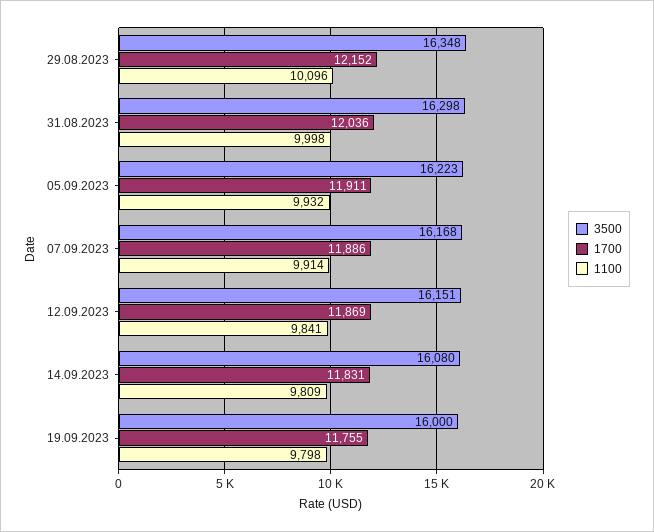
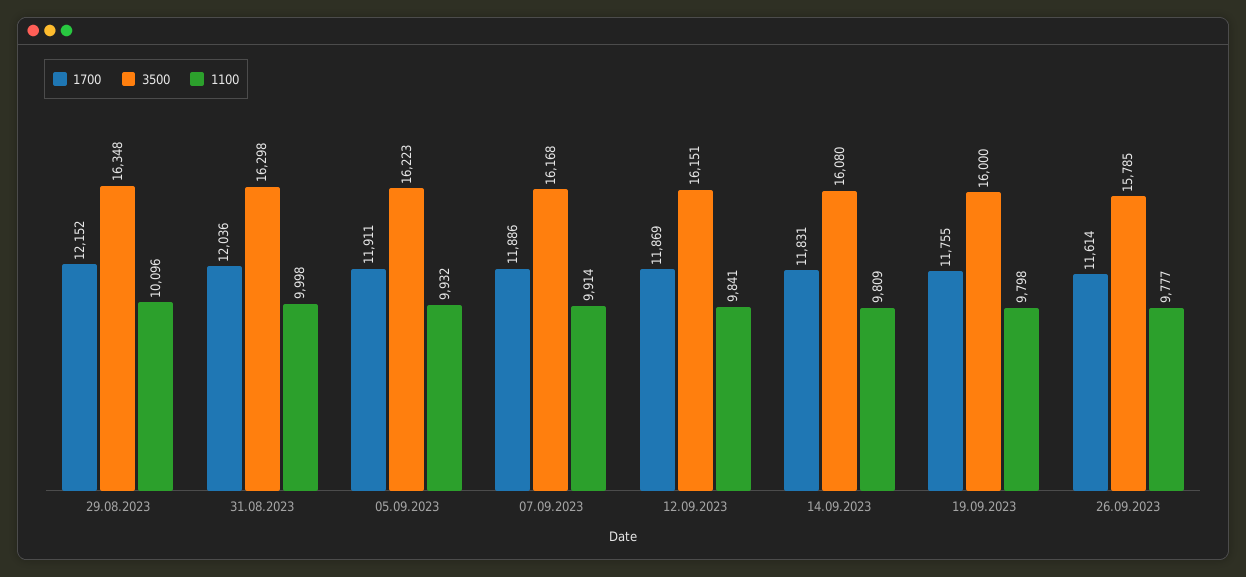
1700, 26.09.2023: none -> 11614
3500, 26.09.2023: none -> 15785
1100, 26.09.2023: none -> 9777

